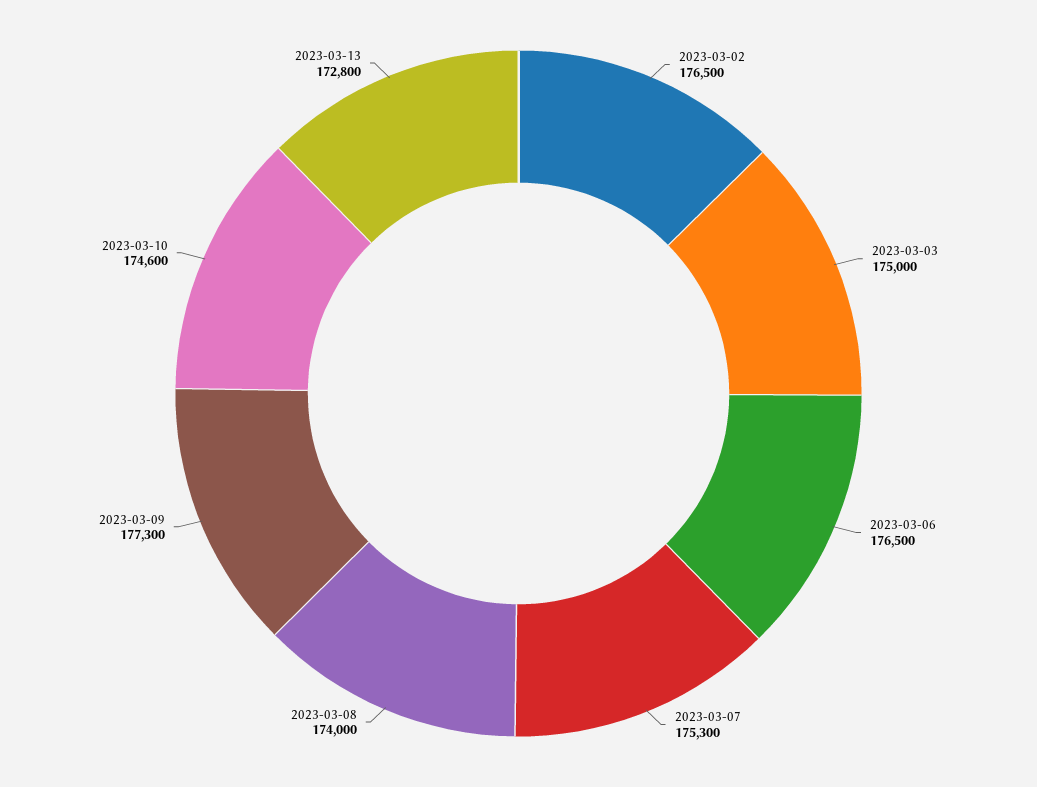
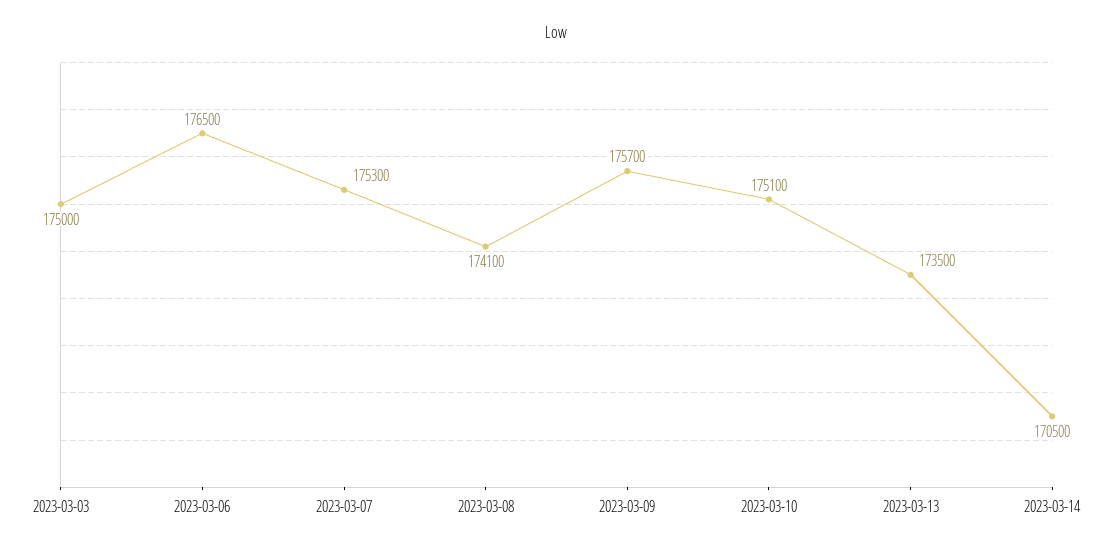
2023-03-02: 176500 -> none
2023-03-08: 174000 -> 174100
2023-03-09: 177300 -> 175700
2023-03-10: 174600 -> 175100
2023-03-13: 172800 -> 173500
2023-03-14: none -> 170500

